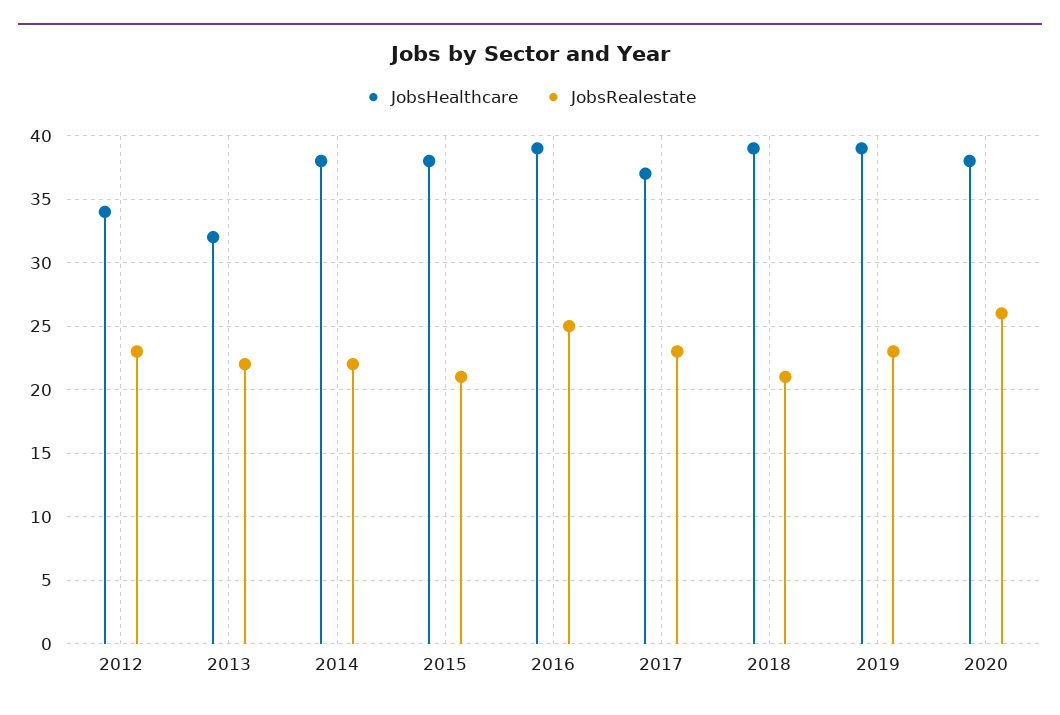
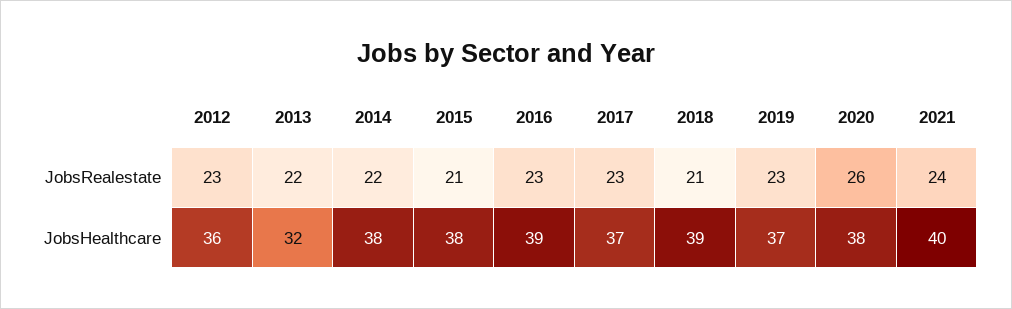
JobsHealthcare, 2012: 34 -> 36
JobsRealestate, 2016: 25 -> 23
JobsHealthcare, 2019: 39 -> 37
JobsRealestate, 2021: none -> 24
JobsHealthcare, 2021: none -> 40

